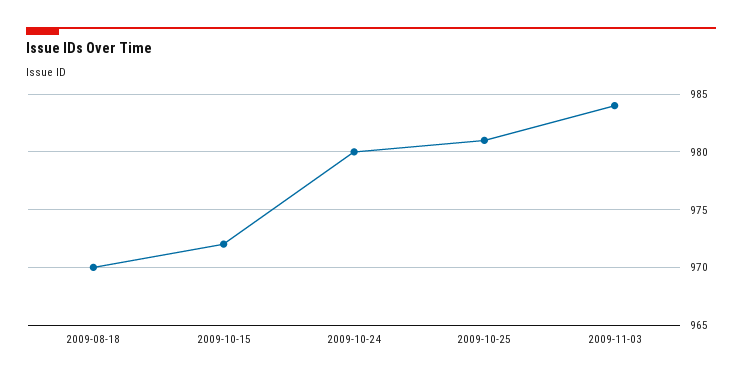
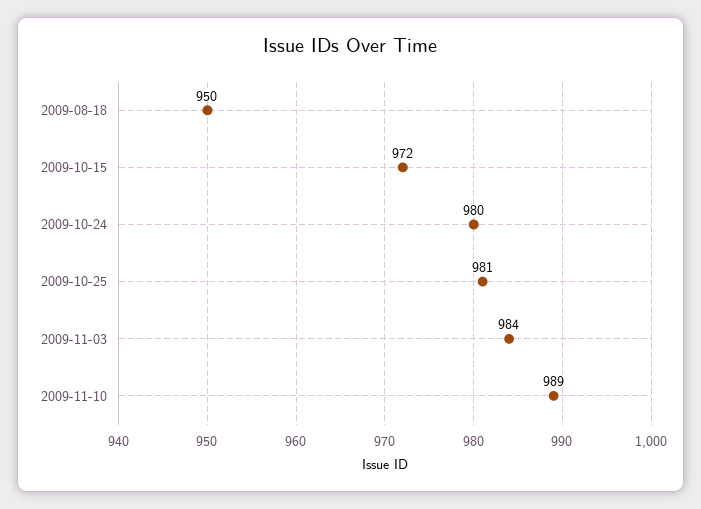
2009-08-18: 970 -> 950
2009-11-10: none -> 989

